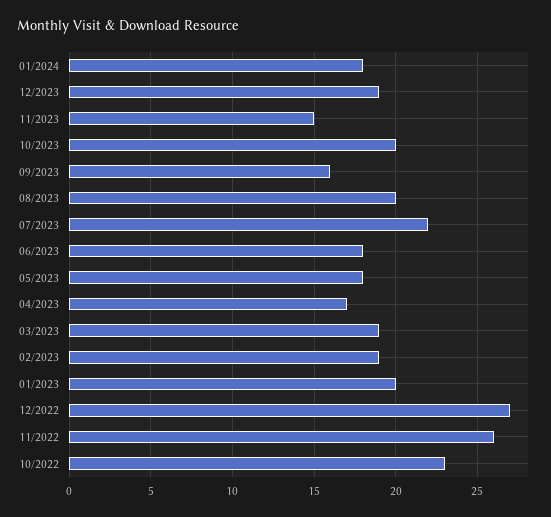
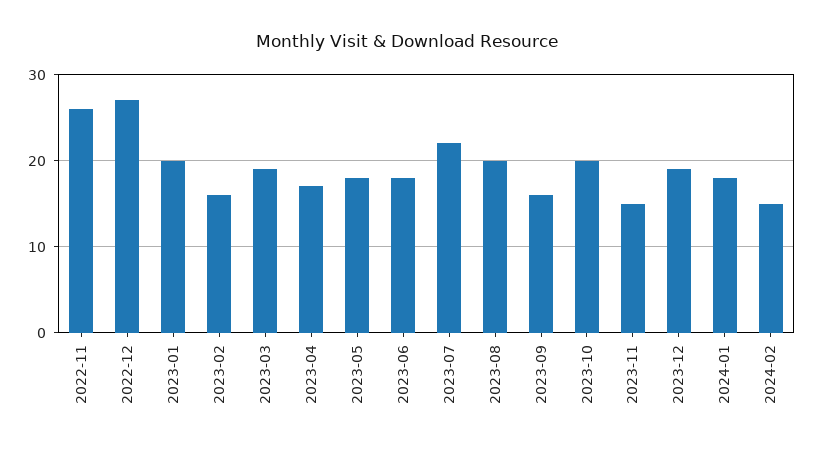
02/2023: 19 -> 16
10/2022: 23 -> none
2024-02: none -> 15

